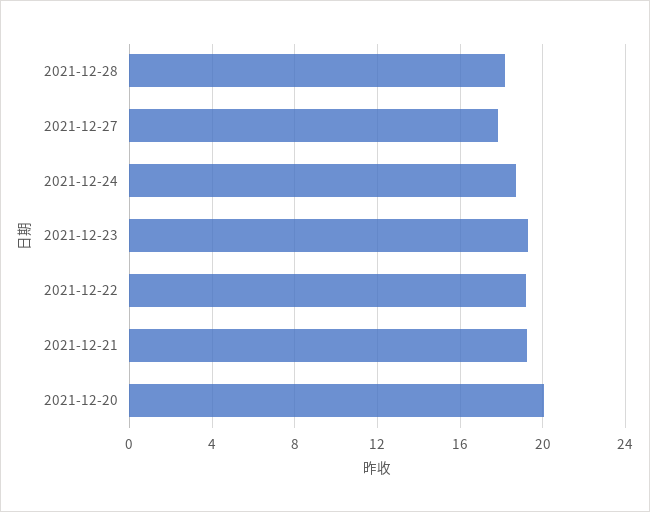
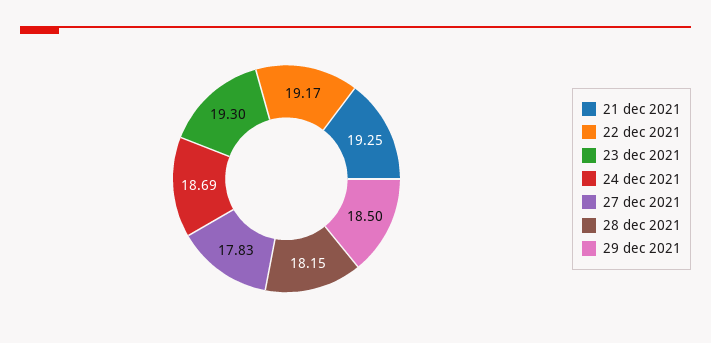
2021-12-20: 20 -> none
29 dec 2021: none -> 18.5

